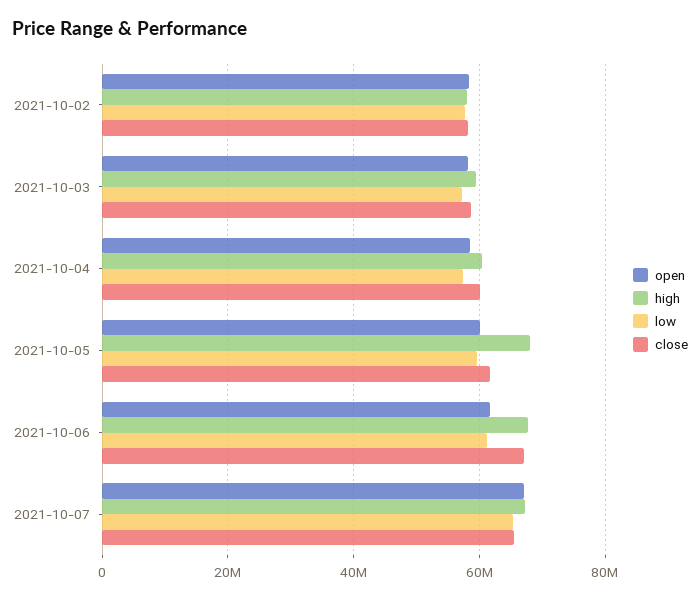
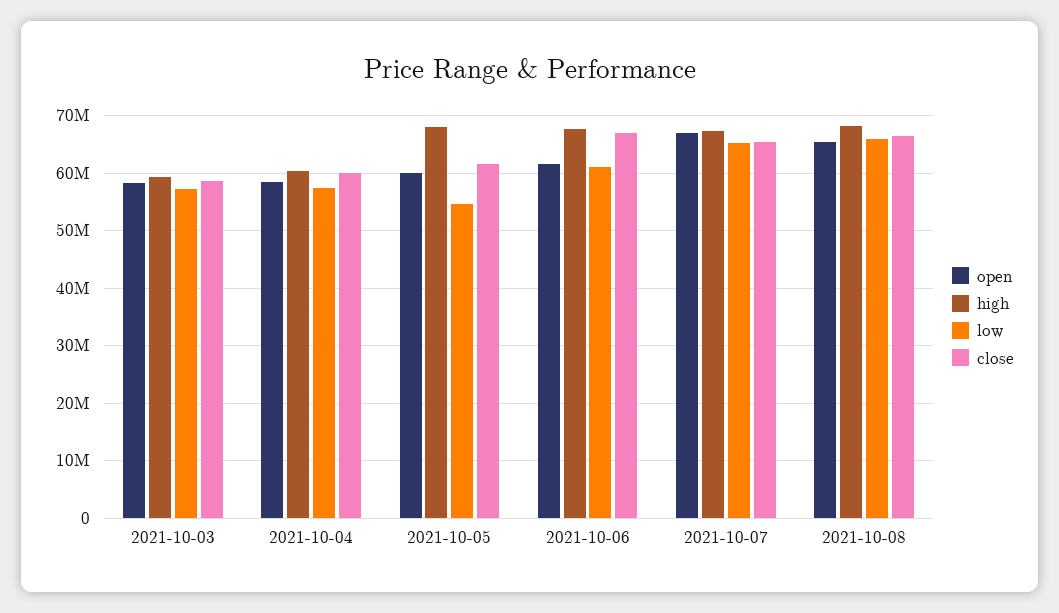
open, 2021-10-02: 58000000 -> none
high, 2021-10-02: 58000000 -> none
low, 2021-10-02: 58000000 -> none
close, 2021-10-02: 58000000 -> none
low, 2021-10-05: 60000000 -> 54000000
open, 2021-10-08: none -> 66000000
high, 2021-10-08: none -> 68000000
low, 2021-10-08: none -> 66000000
close, 2021-10-08: none -> 66000000

